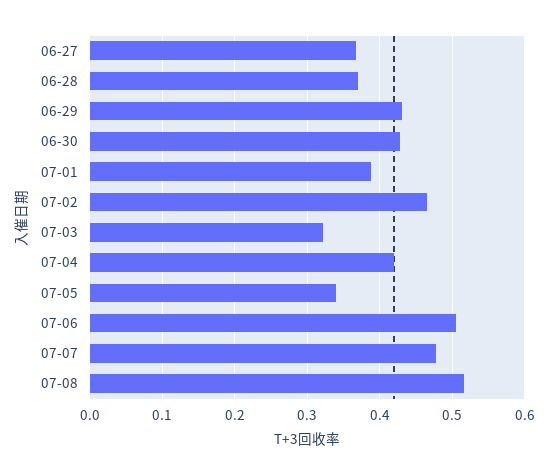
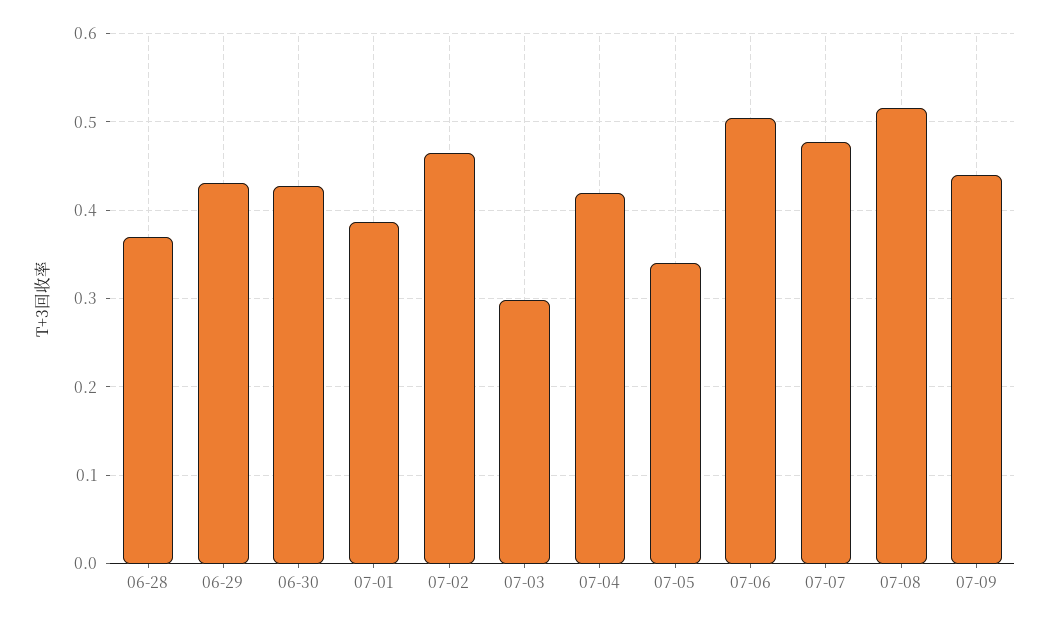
06-27: 0.37 -> none
07-03: 0.32 -> 0.3
07-09: none -> 0.44

